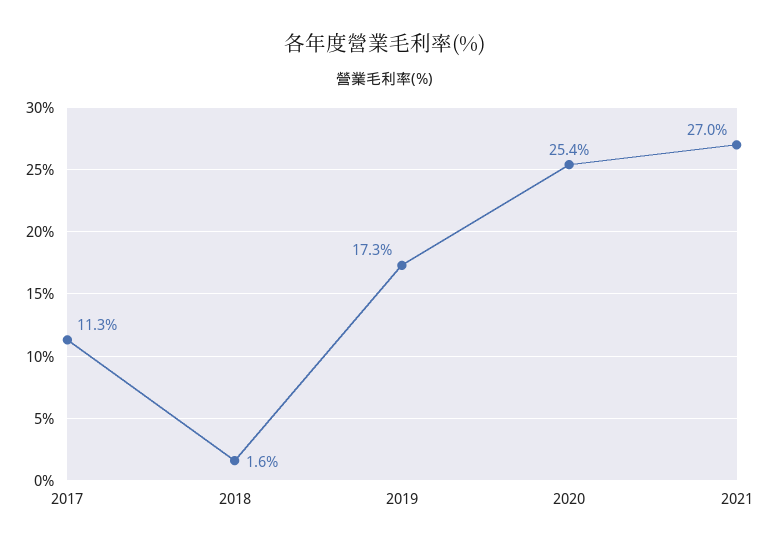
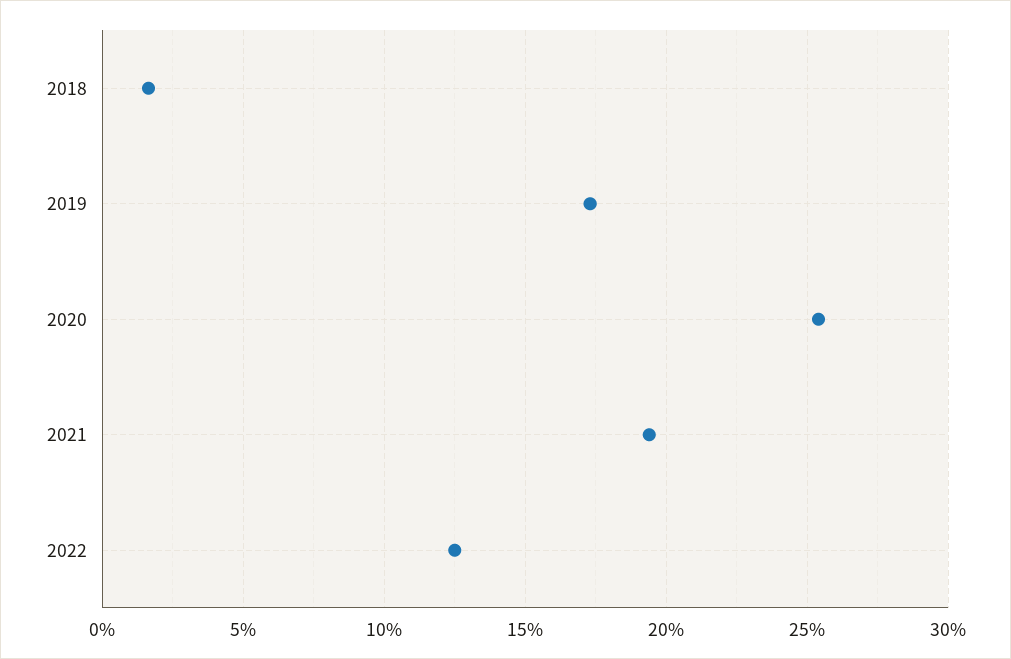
2017: 11.3 -> none
2021: 27 -> 19.5
2022: none -> 12.5

